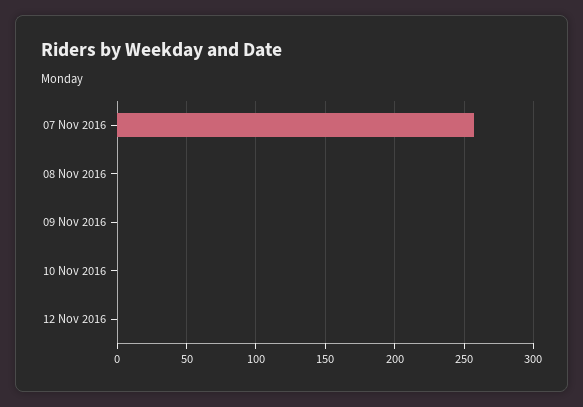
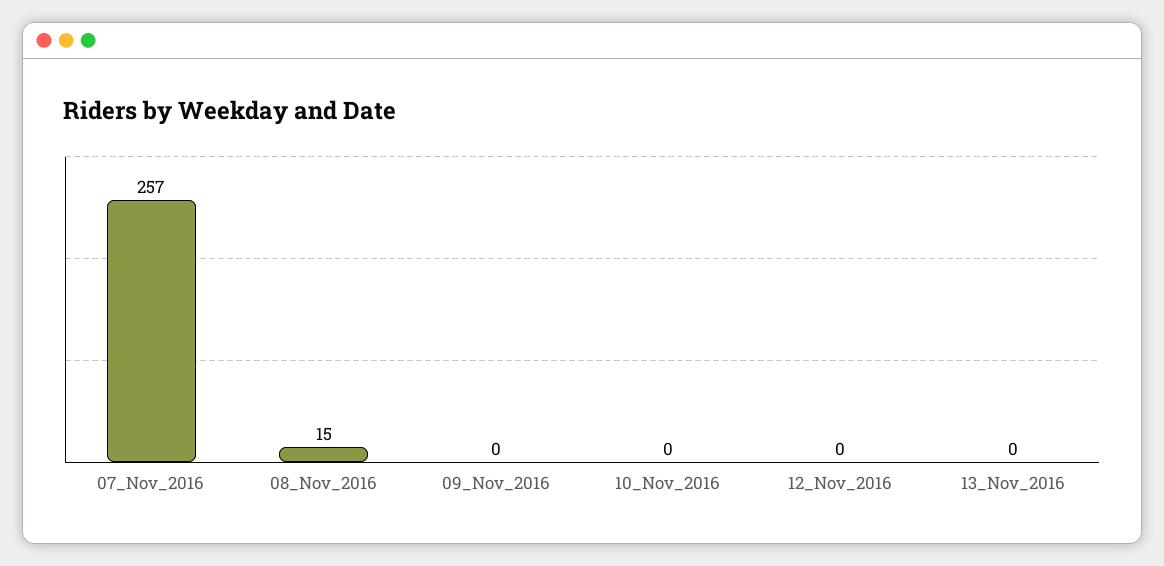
08 Nov 2016: 0 -> 15
13_Nov_2016: none -> 0

